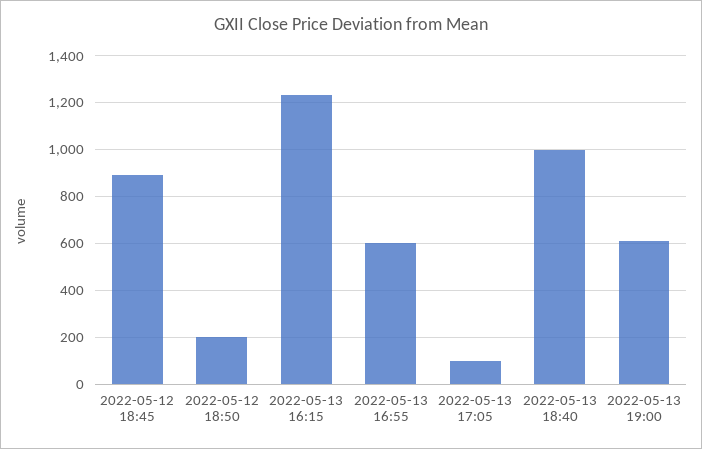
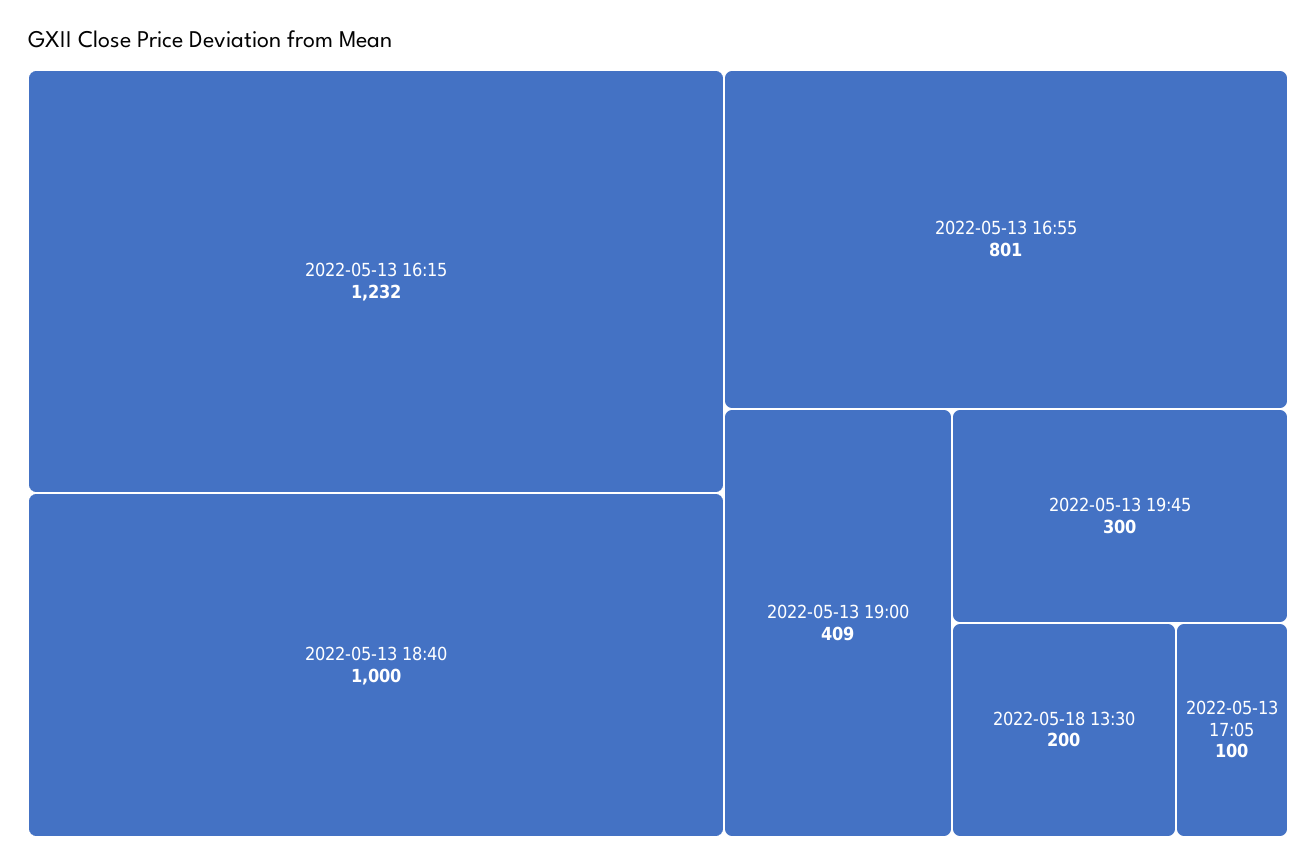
2022-05-12 18:45: 900 -> none
2022-05-12 18:50: 200 -> none
2022-05-13 16:55: 600 -> 801
2022-05-13 19:00: 600 -> 409
2022-05-13 19:45: none -> 300
2022-05-18 13:30: none -> 200

